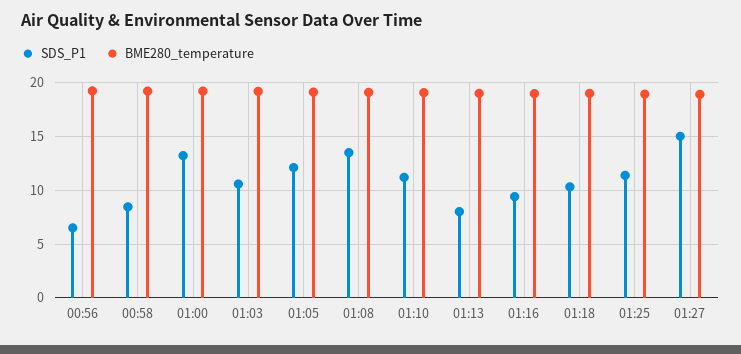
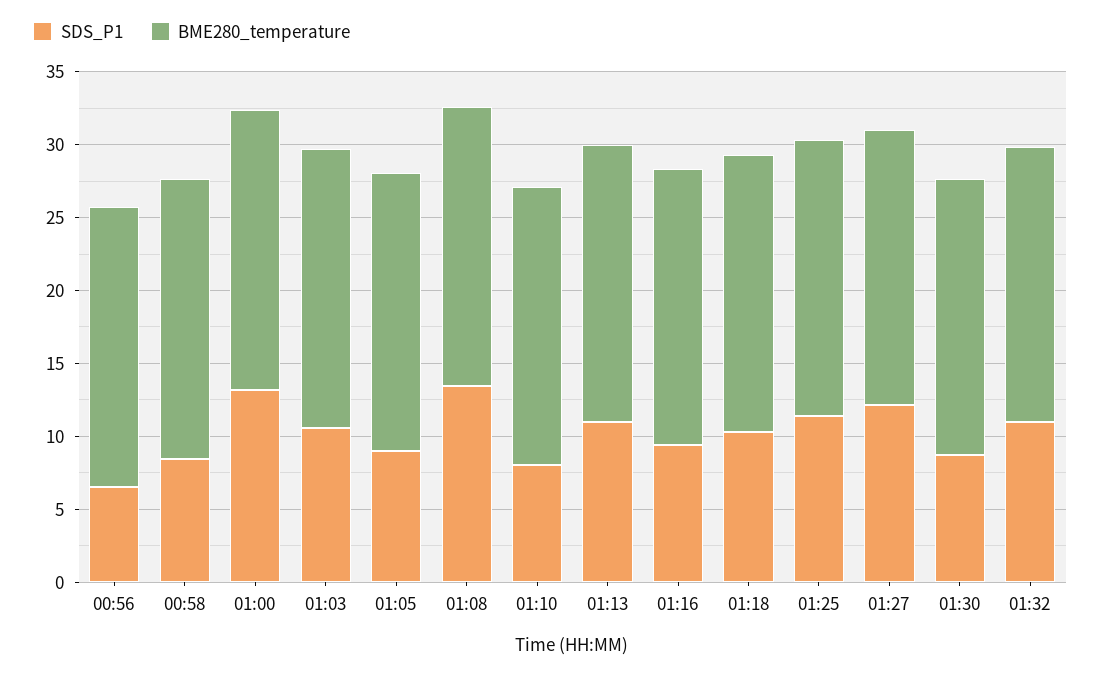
SDS_P1, 01:05: 12 -> 9
SDS_P1, 01:10: 11 -> 8
SDS_P1, 01:13: 8 -> 11
SDS_P1, 01:27: 15 -> 12
SDS_P1, 01:30: none -> 9
BME280_temperature, 01:30: none -> 19
SDS_P1, 01:32: none -> 11
BME280_temperature, 01:32: none -> 19

